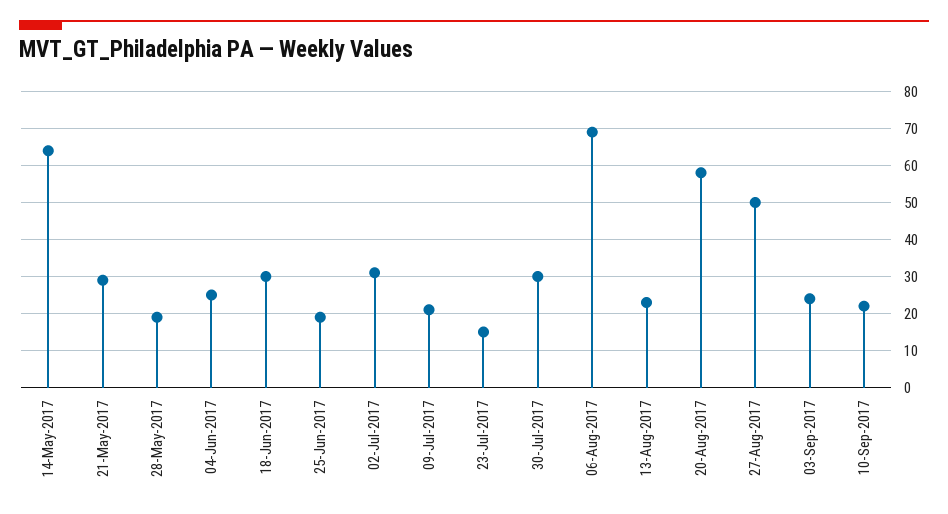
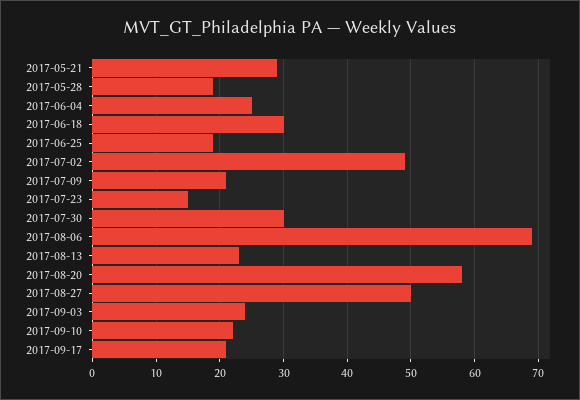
14-May-2017: 65 -> none
02-Jul-2017: 30 -> 49
2017-09-17: none -> 21

